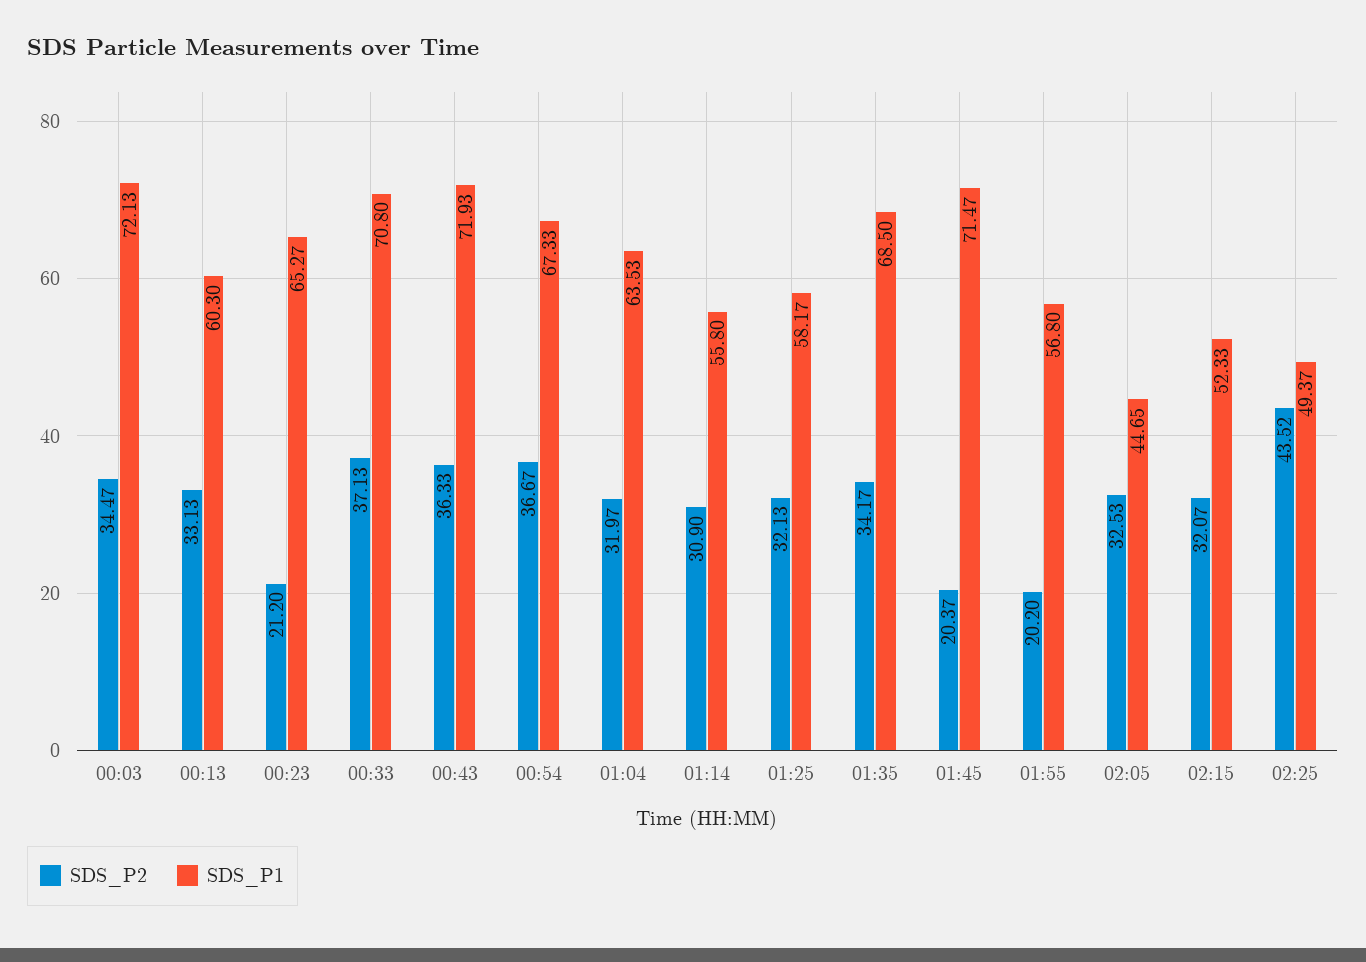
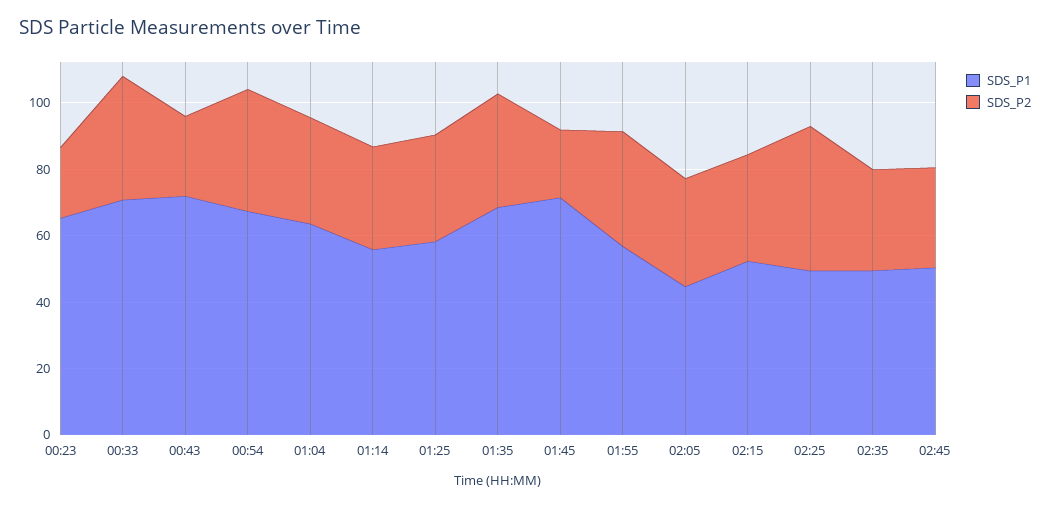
SDS_P2, 00:03: 34.47 -> none
SDS_P1, 00:03: 72.13 -> none
SDS_P2, 00:13: 33.13 -> none
SDS_P1, 00:13: 60.3 -> none
SDS_P2, 00:43: 36.33 -> 25
SDS_P2, 01:55: 20.2 -> 35
SDS_P1, 02:35: none -> 50
SDS_P2, 02:35: none -> 30
SDS_P1, 02:45: none -> 50
SDS_P2, 02:45: none -> 30

